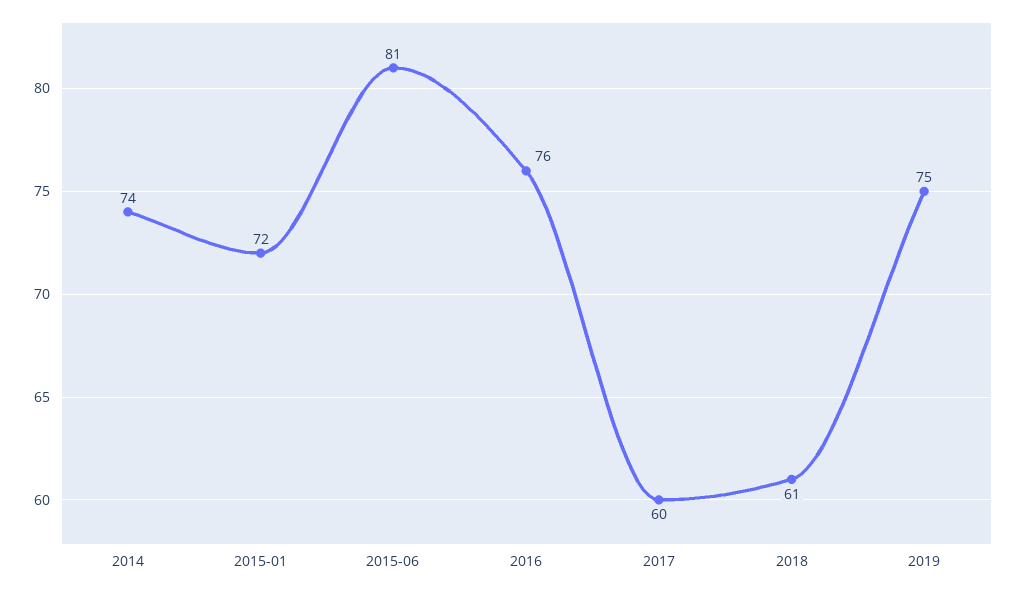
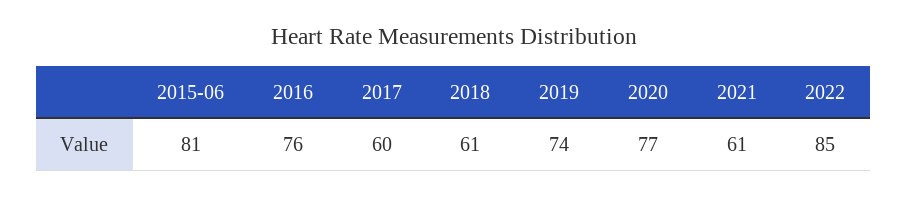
2014: 74 -> none
2015-01: 72 -> none
2019: 75 -> 74
2020: none -> 77
2021: none -> 61
2022: none -> 85

